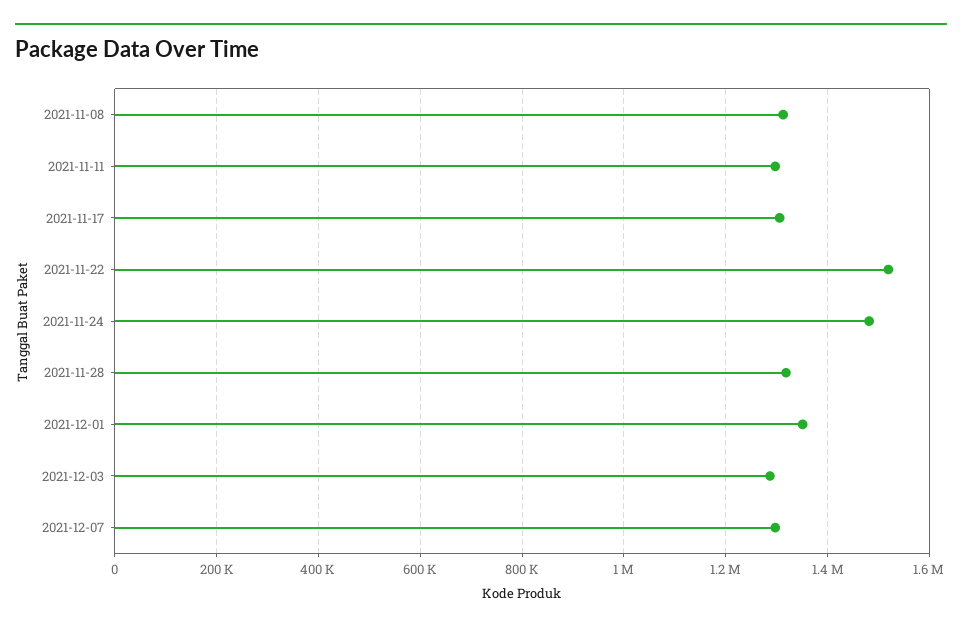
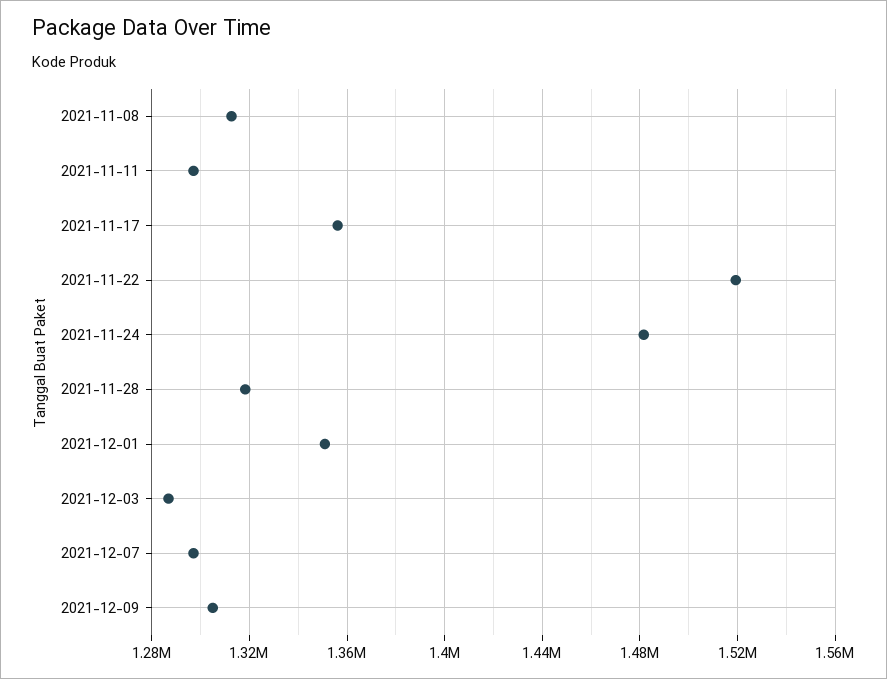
2021-11-17: 1300000 -> 1355000
2021-12-09: none -> 1305000

